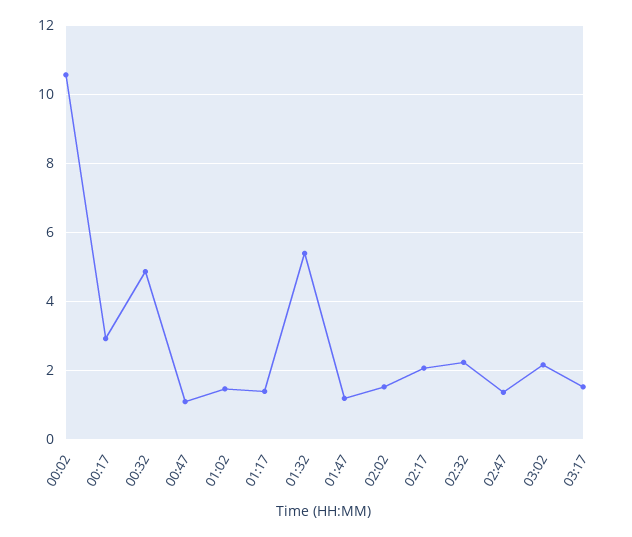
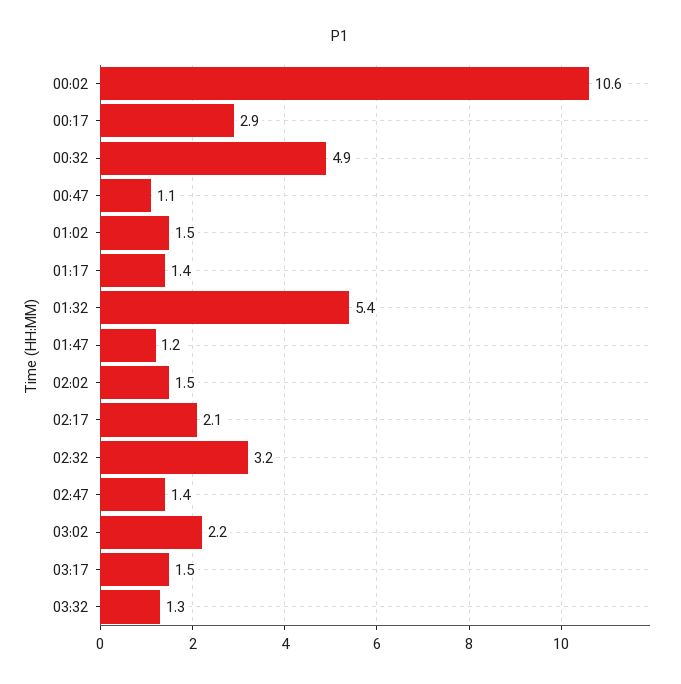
02:32: 2.2 -> 3.2
03:32: none -> 1.3

